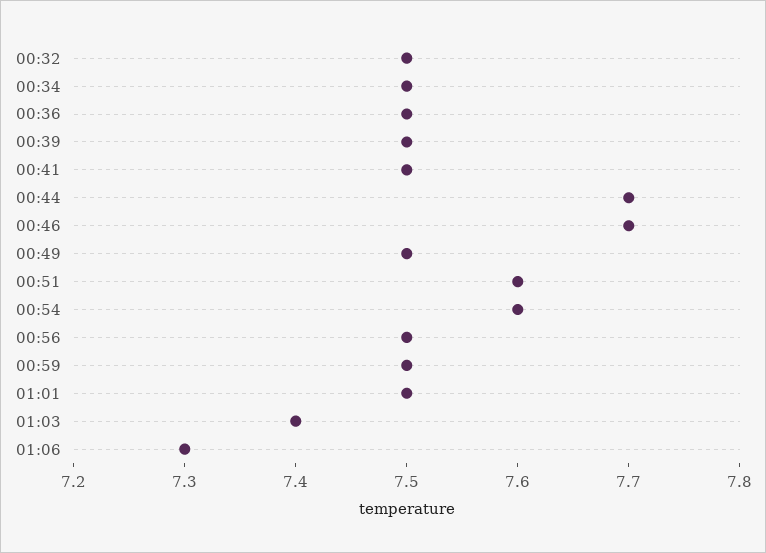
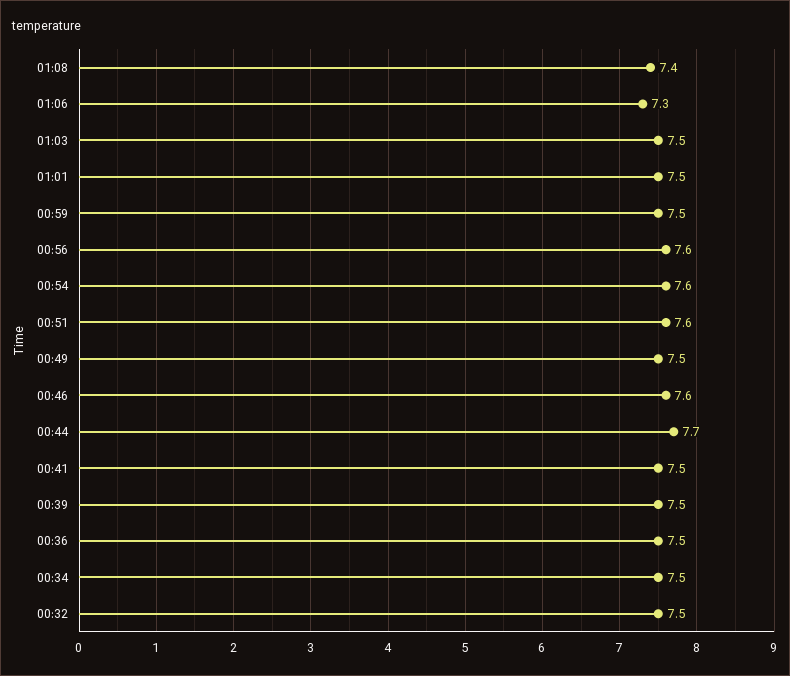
00:46: 7.7 -> 7.6
00:56: 7.5 -> 7.6
01:03: 7.4 -> 7.5
01:08: none -> 7.4

